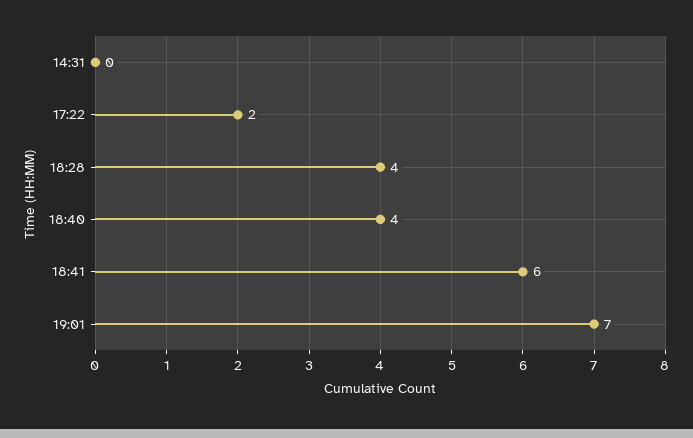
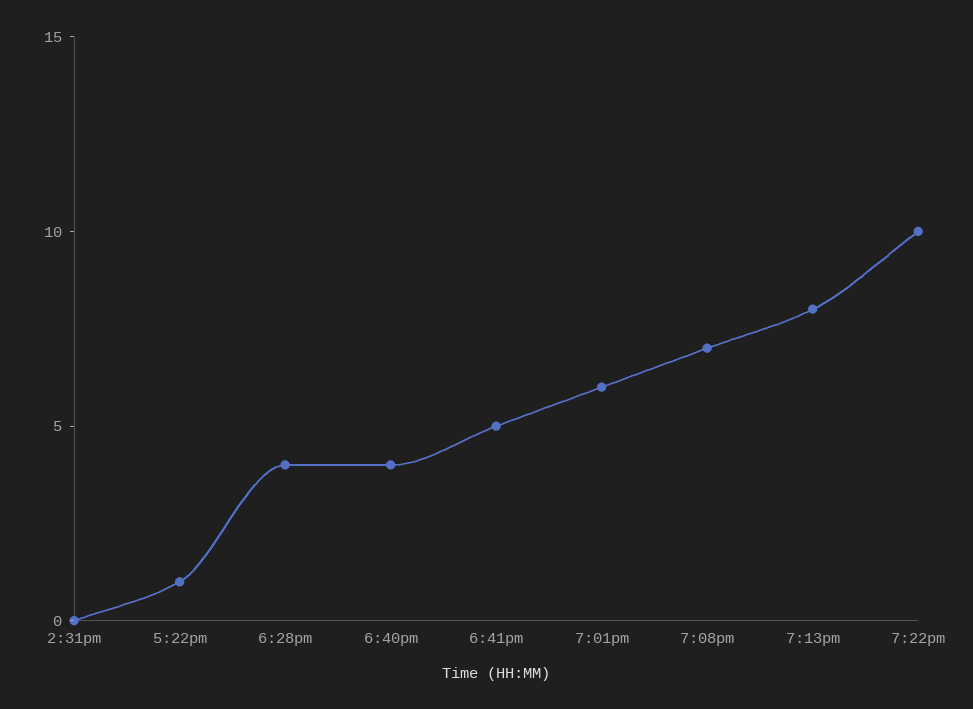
17:22: 2 -> 1
18:41: 6 -> 5
19:01: 7 -> 6
7:08pm: none -> 7
7:13pm: none -> 8
7:22pm: none -> 10

